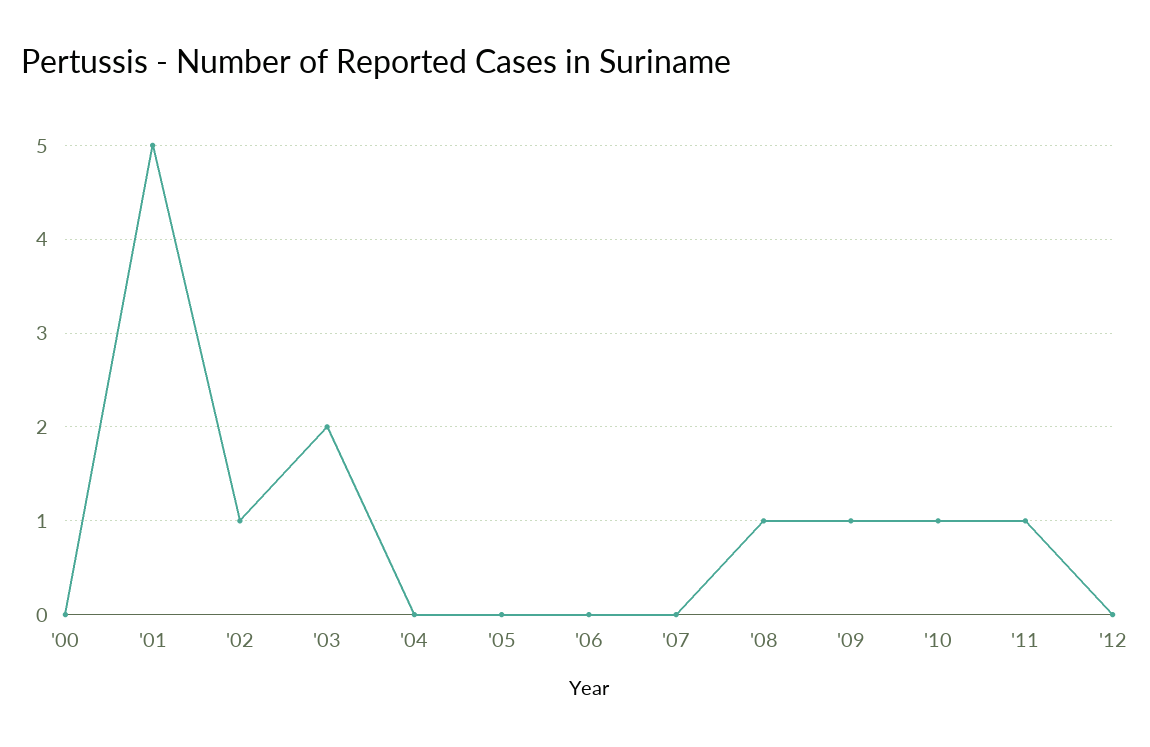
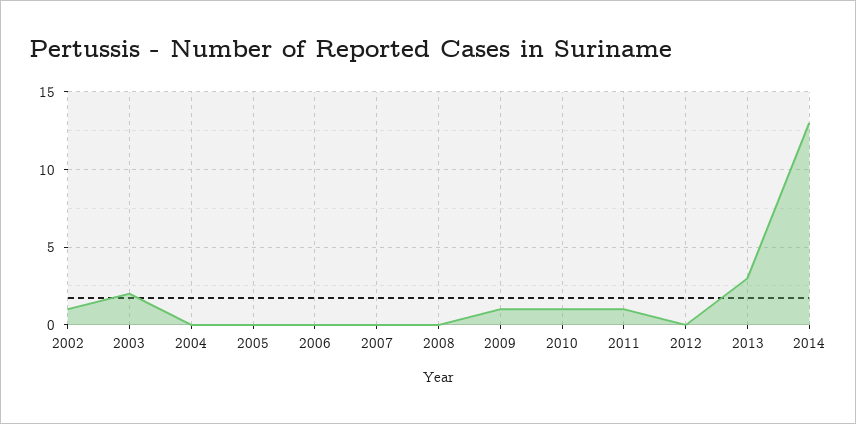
'00: 0 -> none
'01: 5 -> none
'08: 1 -> 0
2013: none -> 3
2014: none -> 13

